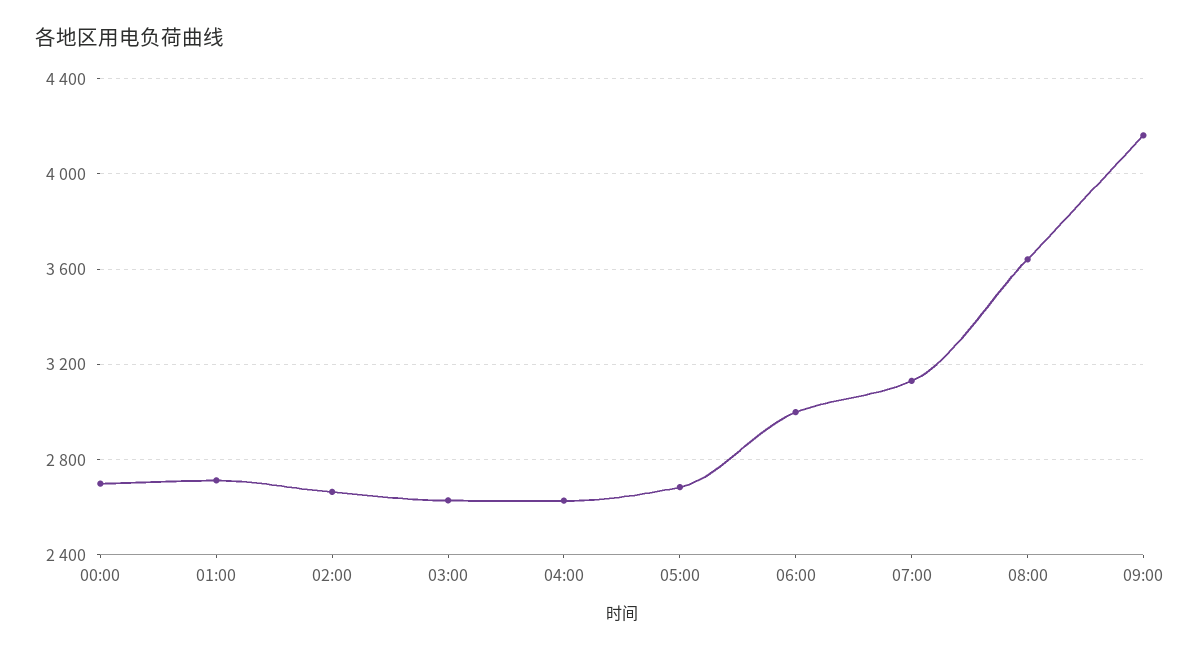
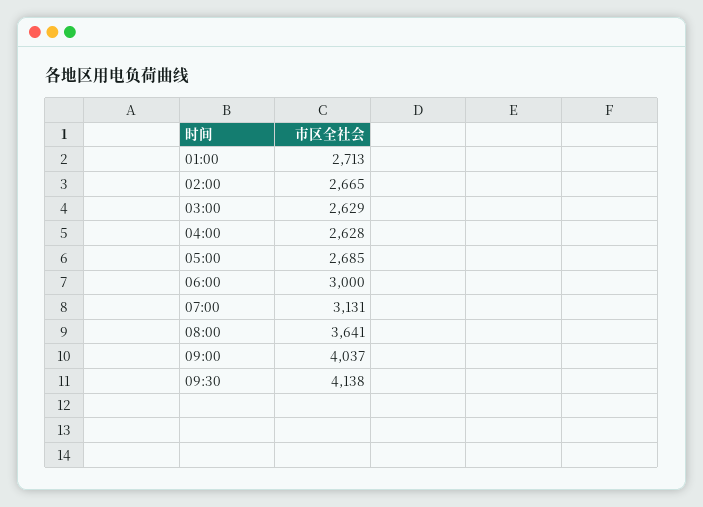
00:00: 2700 -> none
09:00: 4150 -> 4037
09:30: none -> 4138

